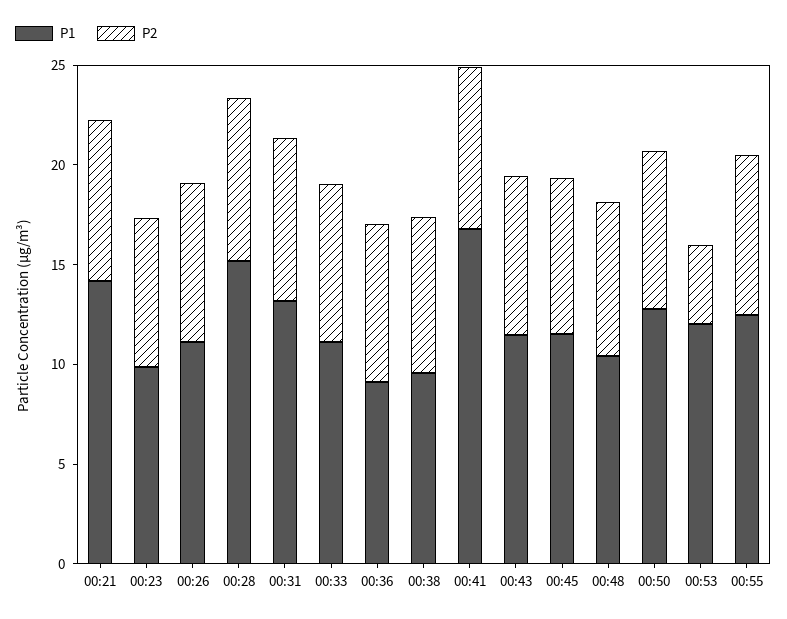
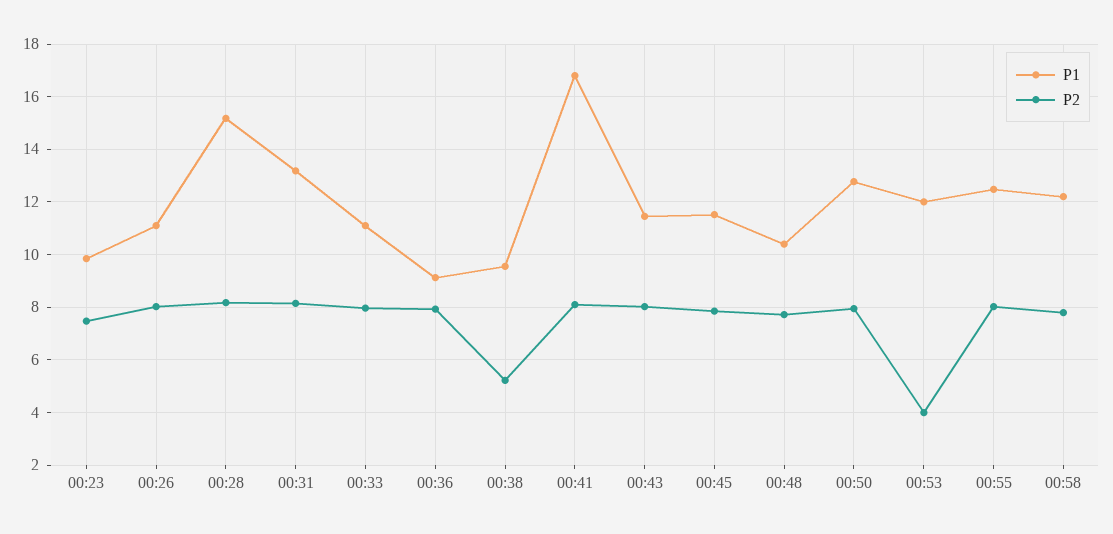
P1, 00:21: 14 -> none
P2, 00:21: 8 -> none
P2, 00:38: 8 -> 5.25
P1, 00:58: none -> 12.25
P2, 00:58: none -> 7.75

